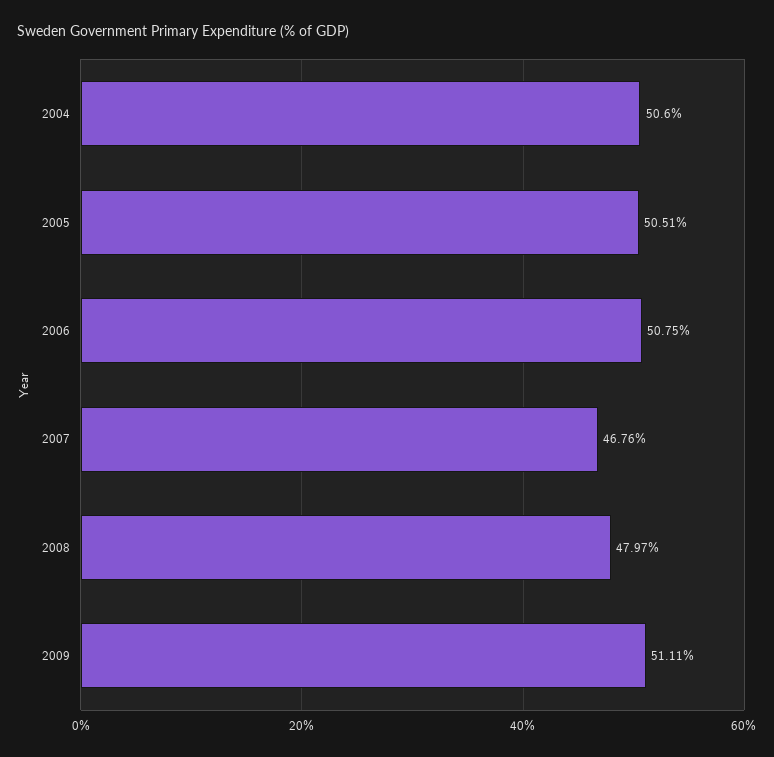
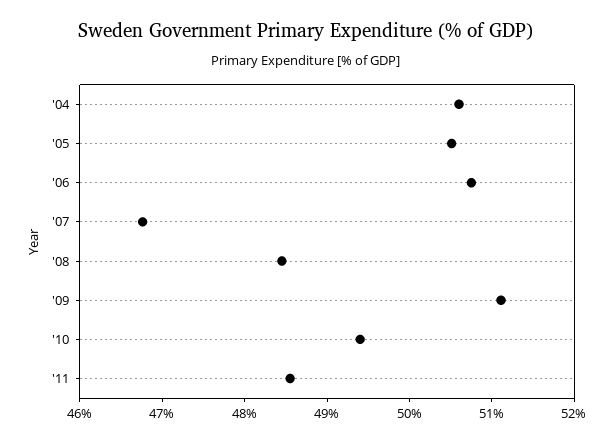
2008: 47.97 -> 48.4
'10: none -> 49.4
'11: none -> 48.6

